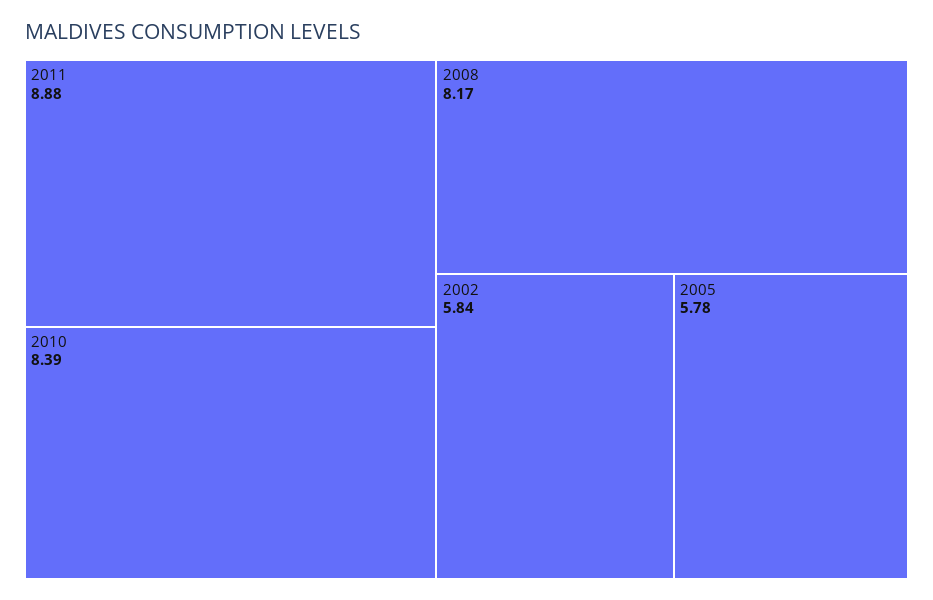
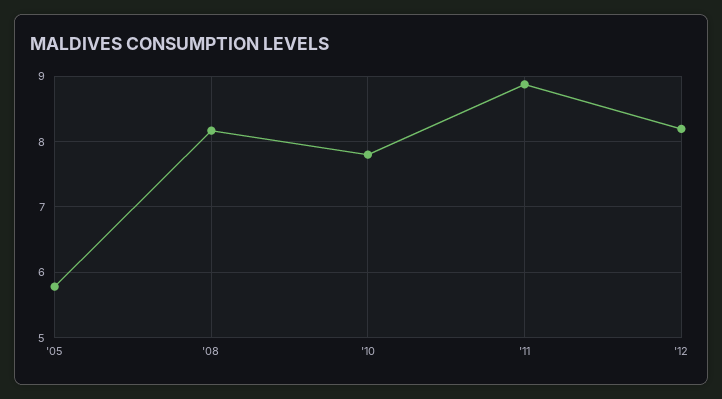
2010: 8.39 -> 7.8
2002: 5.84 -> none
'12: none -> 8.2

